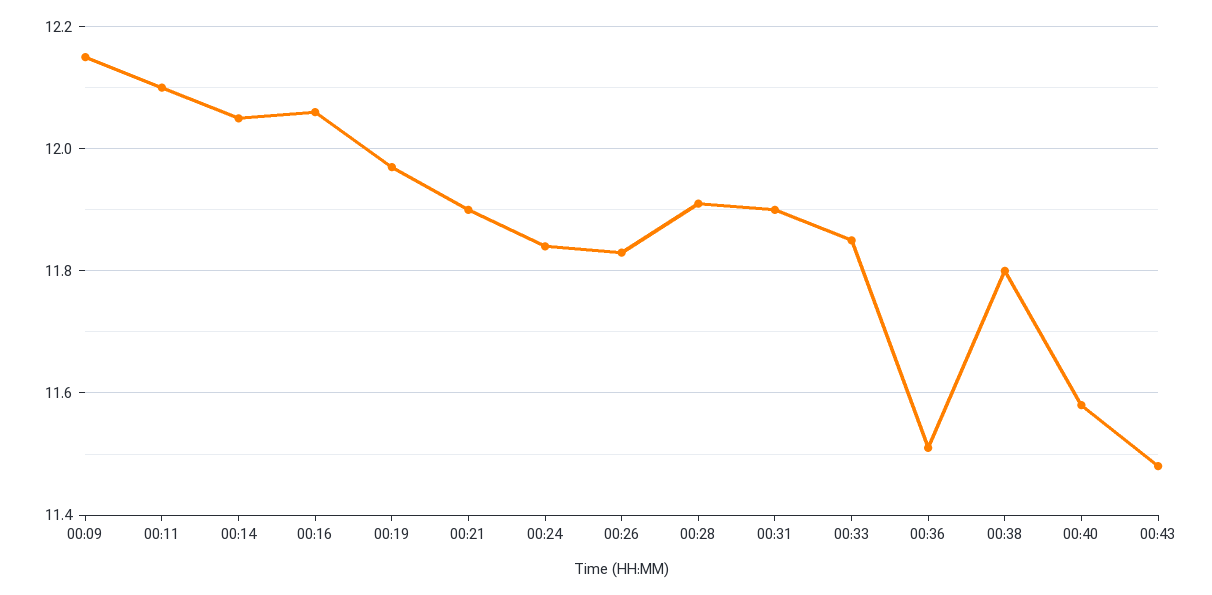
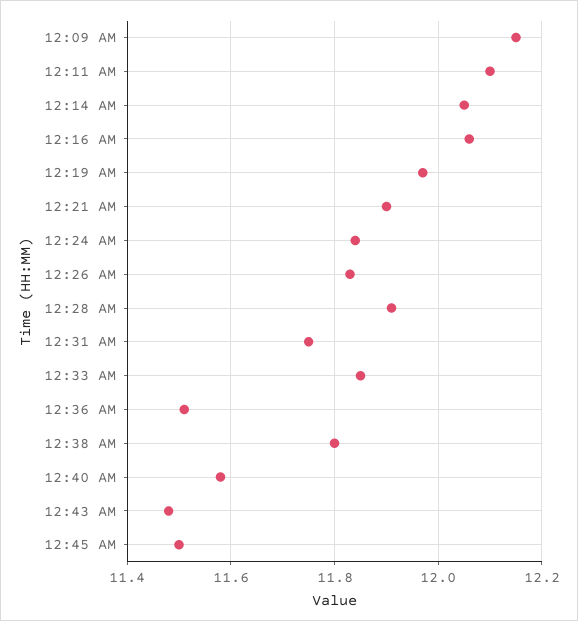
00:31: 11.9 -> 11.75
12:45 AM: none -> 11.5

